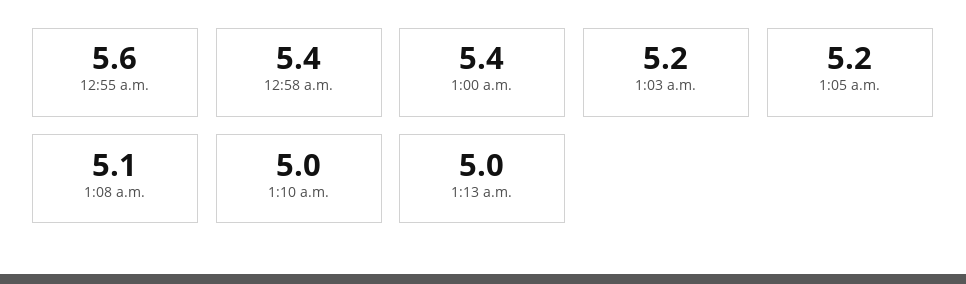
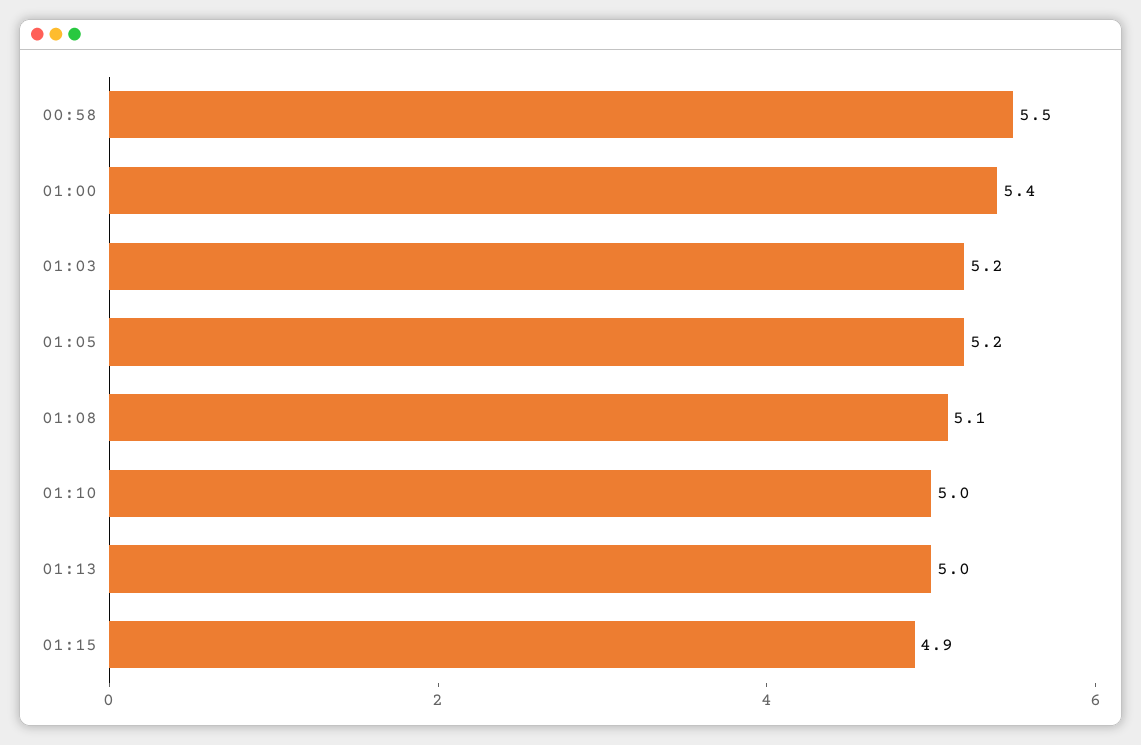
12:55 a.m.: 5.6 -> none
12:58 a.m.: 5.4 -> 5.5
01:15: none -> 4.9

